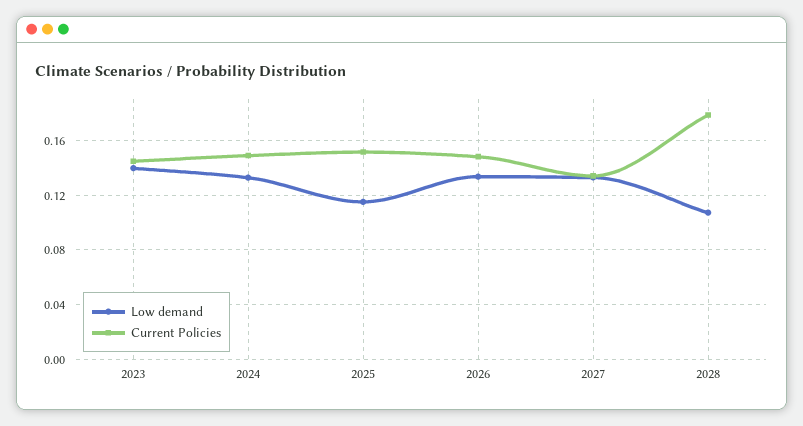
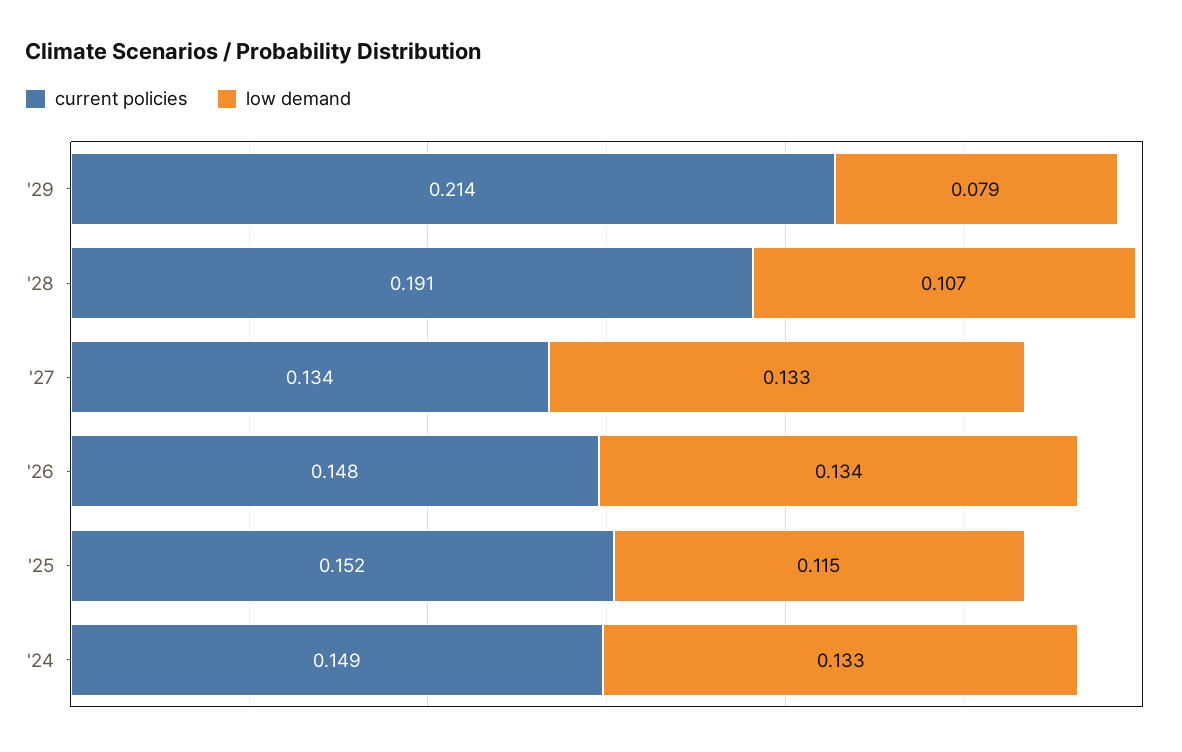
Low demand, 2023: 0.14 -> none
Current Policies, 2023: 0.145 -> none
Current Policies, 2028: 0.18 -> 0.191
Current Policies, '29: none -> 0.214
Low demand, '29: none -> 0.079

